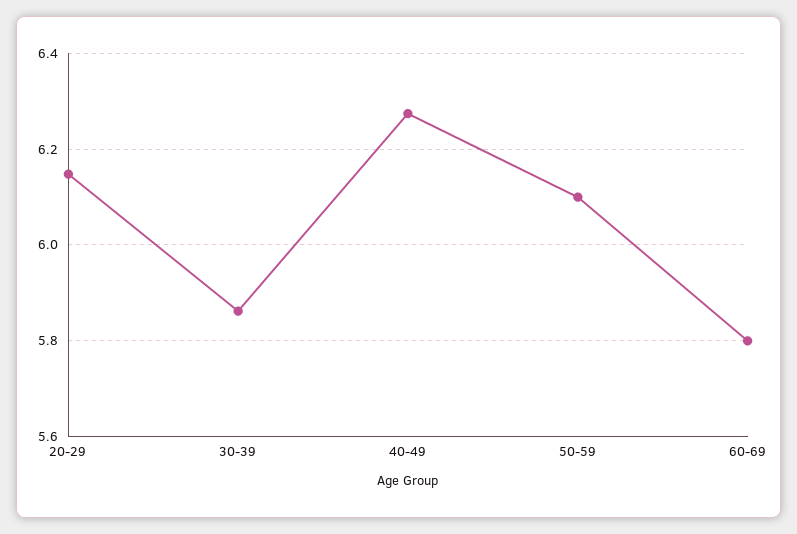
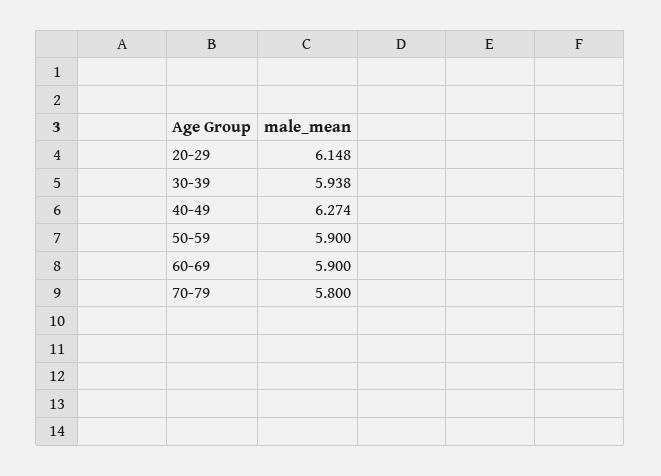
30-39: 5.86 -> 5.938
50-59: 6.1 -> 5.9
60-69: 5.8 -> 5.9
70-79: none -> 5.8

